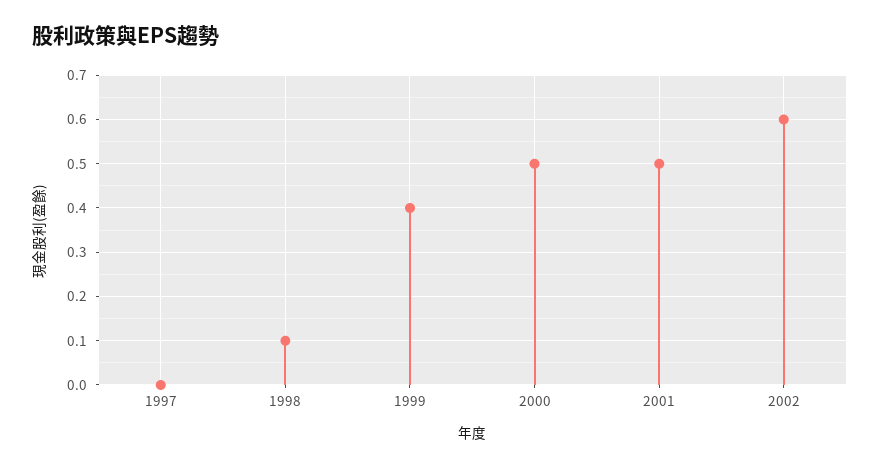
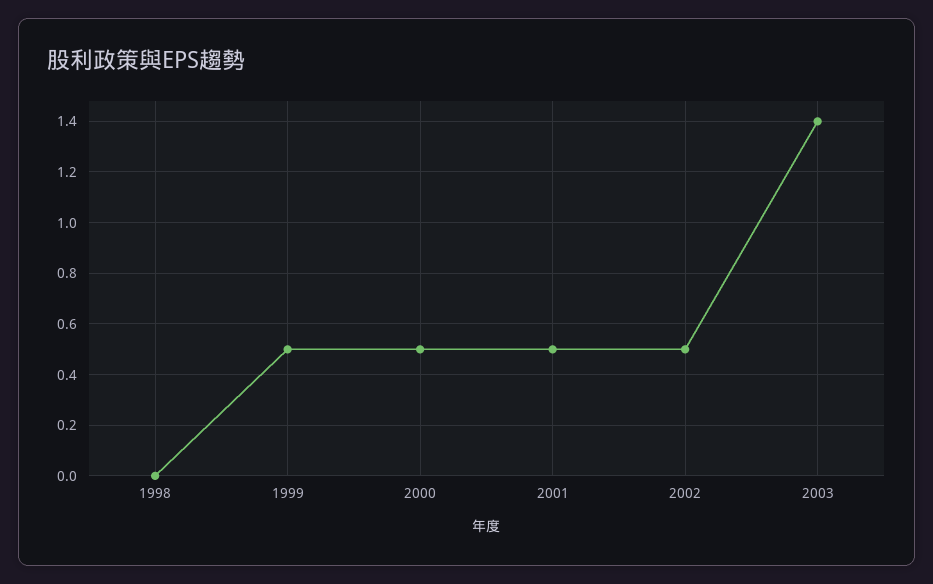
1997: 0 -> none
1998: 0.1 -> 0
1999: 0.4 -> 0.5
2002: 0.6 -> 0.5
2003: none -> 1.4

